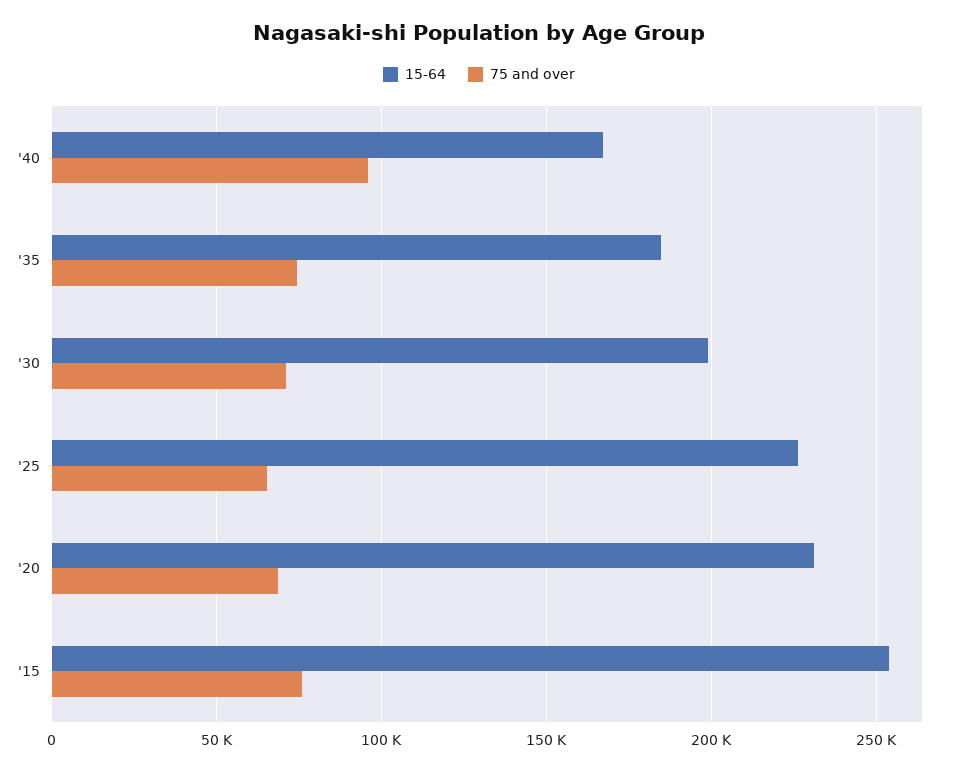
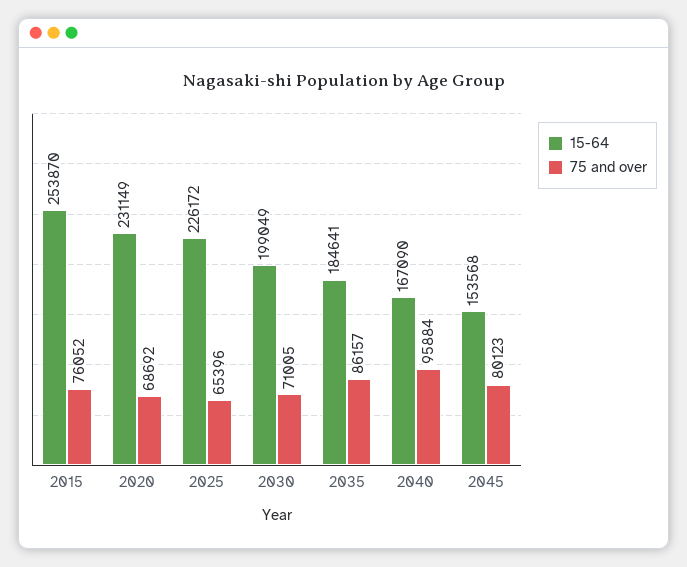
75 and over, '35: 75000 -> 86157
15-64, 2045: none -> 153568
75 and over, 2045: none -> 80123

